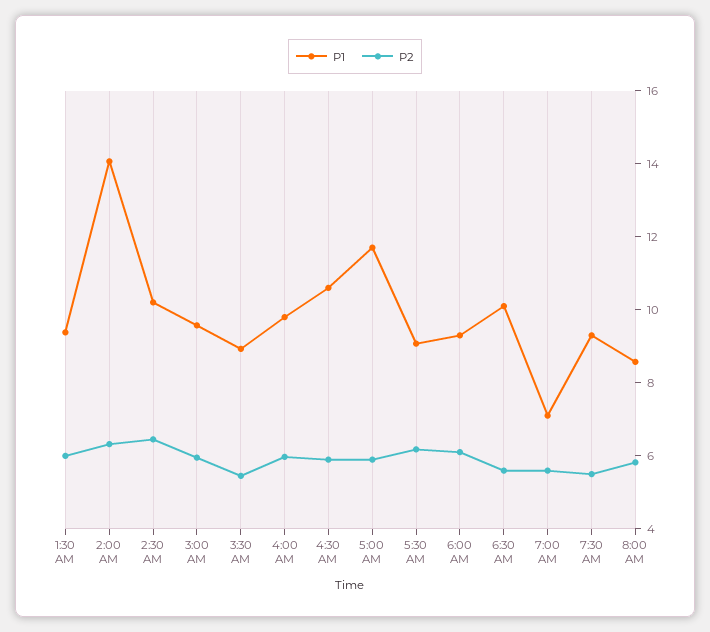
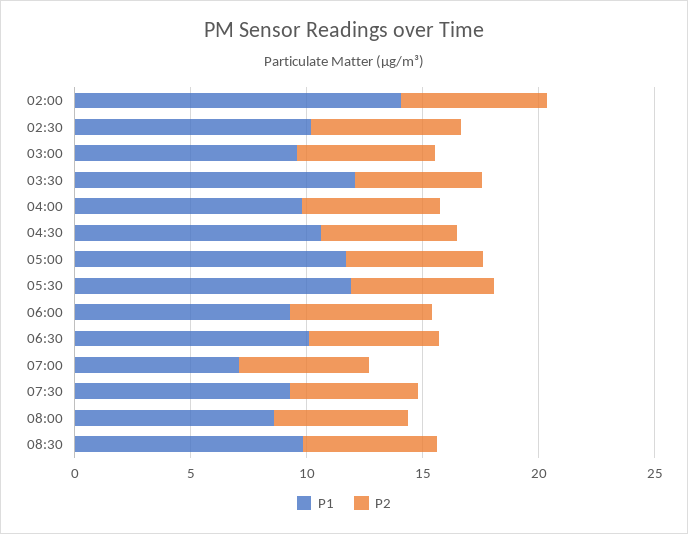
P1, 1:30 AM: 9.5 -> none
P2, 1:30 AM: 6 -> none
P1, 3:30 AM: 9 -> 12
P1, 5:30 AM: 9 -> 12
P1, 08:30: none -> 10
P2, 08:30: none -> 6

